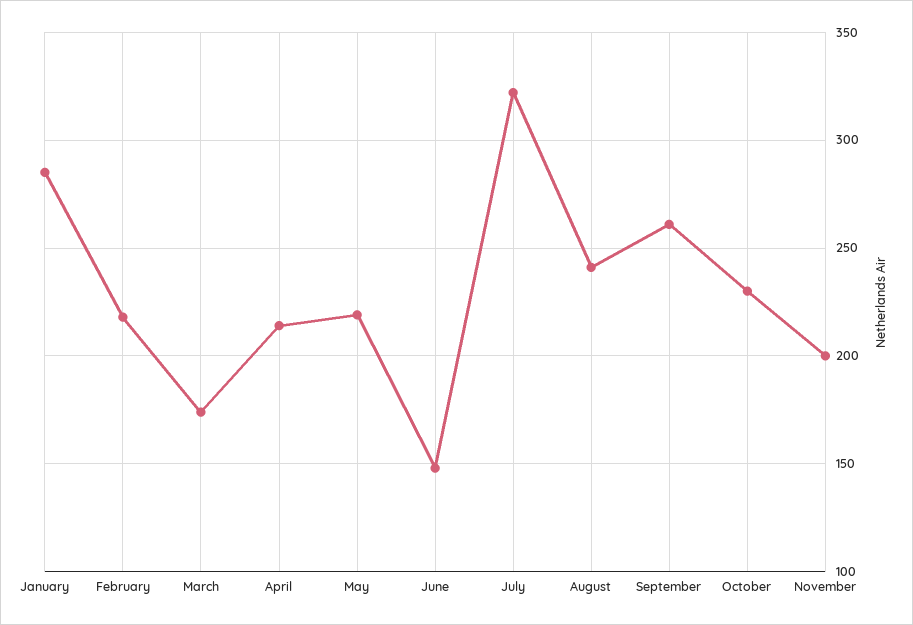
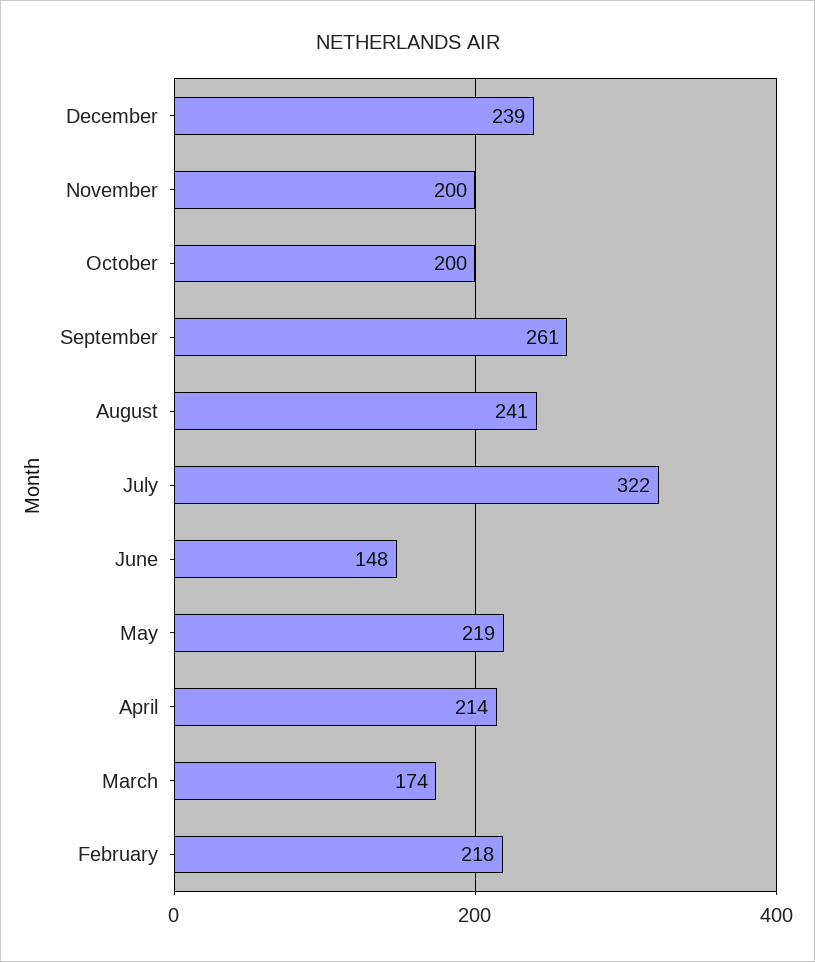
January: 285 -> none
October: 230 -> 200
December: none -> 239

